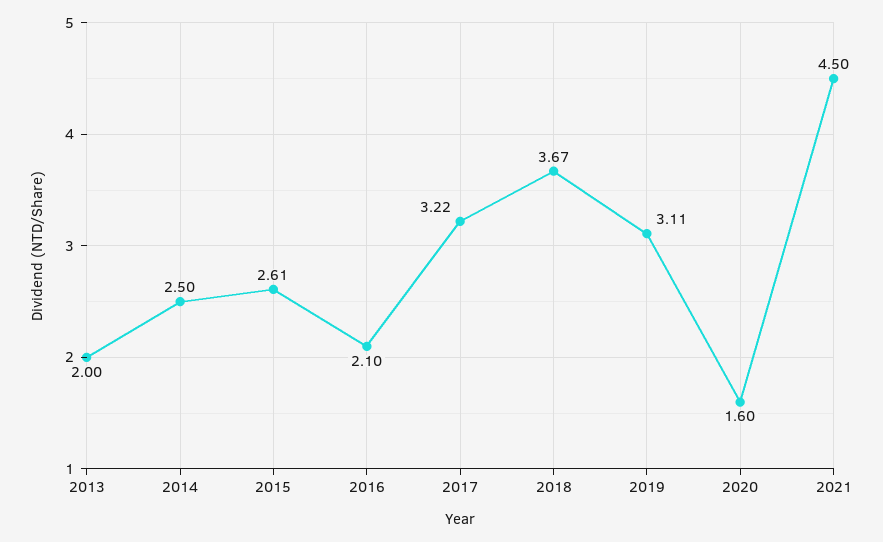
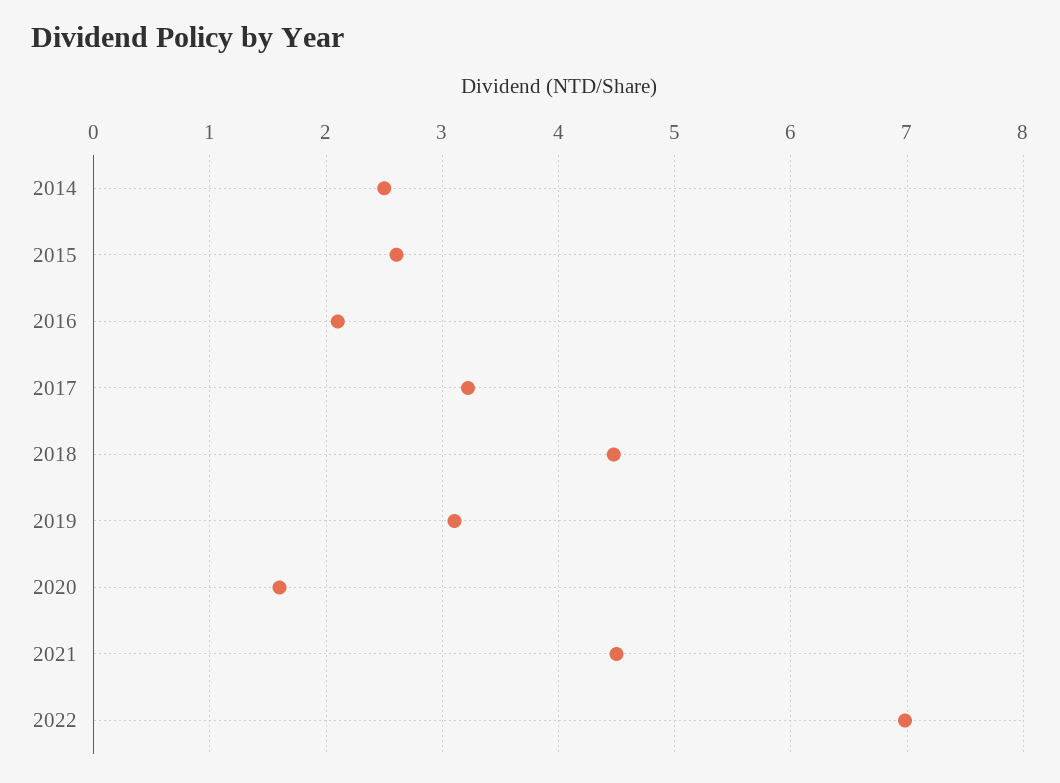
2013: 2 -> none
2018: 3.67 -> 4.5
2022: none -> 7

